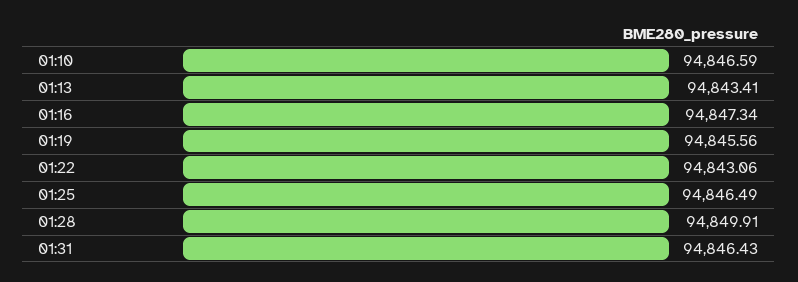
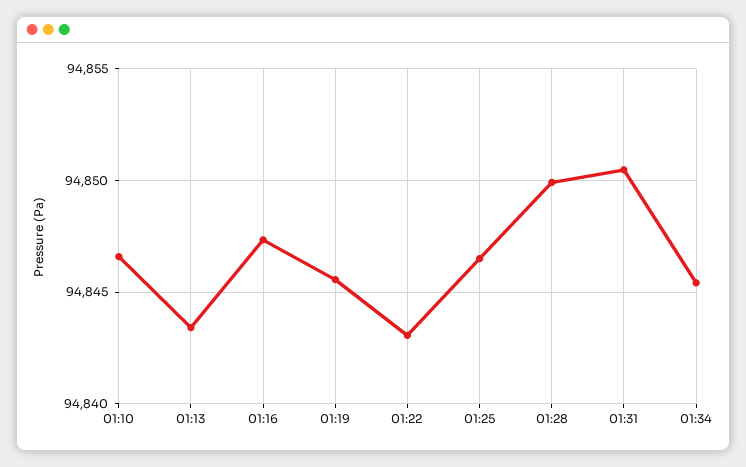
01:31: 94846.43 -> 94850.5
01:34: none -> 94845.5

